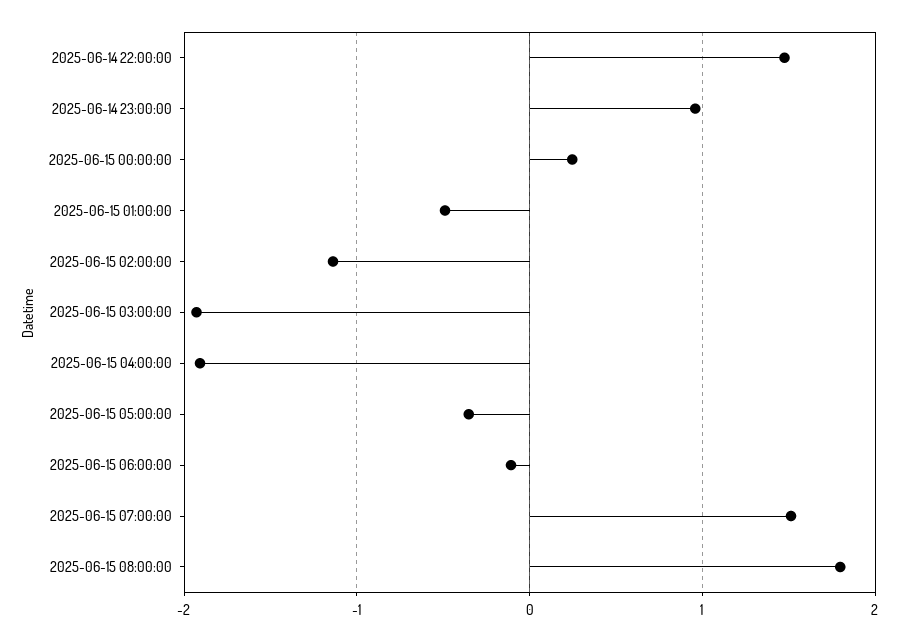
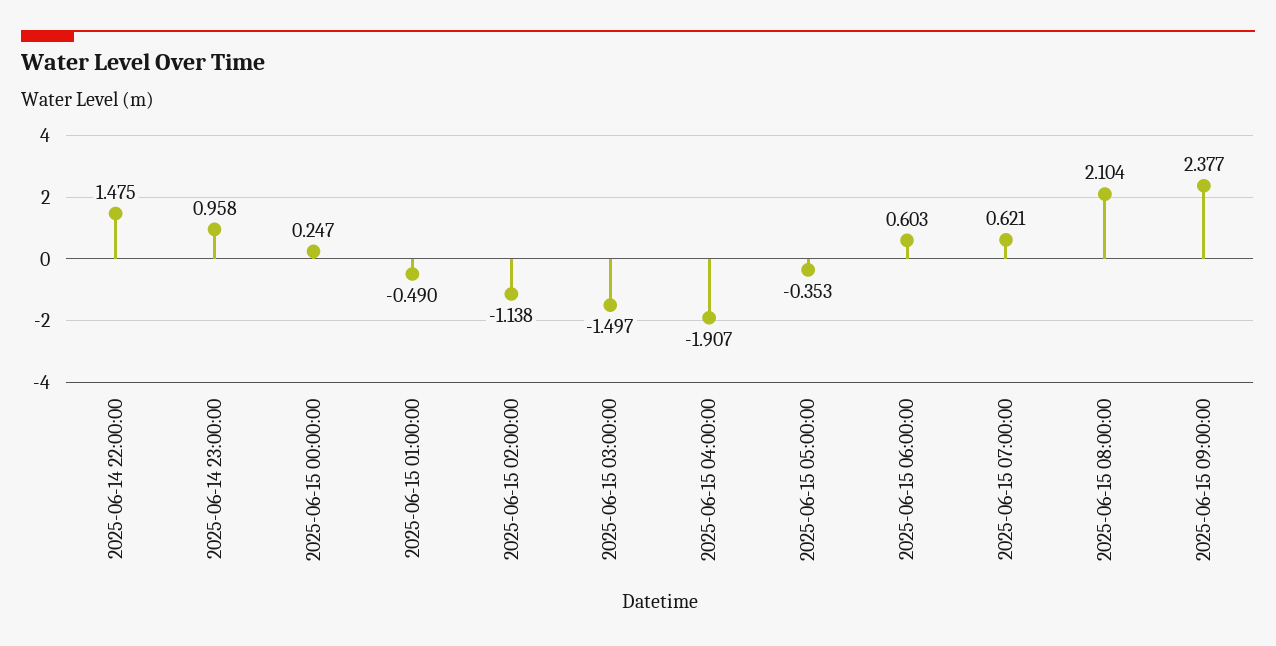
2025-06-15 03:00:00: -1.9 -> -1.497
2025-06-15 06:00:00: -0.1 -> 0.603
2025-06-15 07:00:00: 1.5 -> 0.621
2025-06-15 08:00:00: 1.8 -> 2.104
2025-06-15 09:00:00: none -> 2.377

